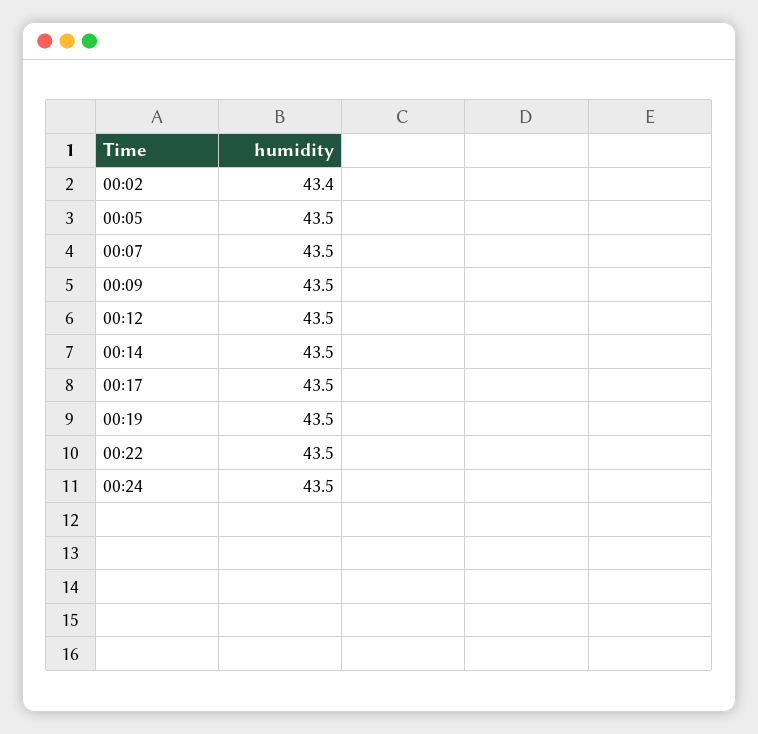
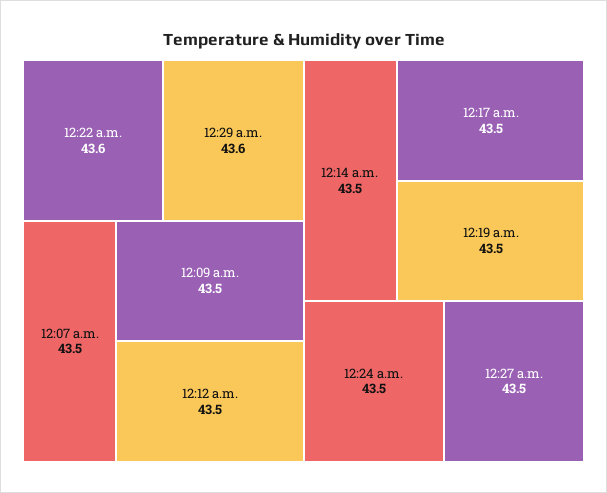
00:02: 43.4 -> none
00:05: 43.5 -> none
00:22: 43.5 -> 43.6
12:29 a.m.: none -> 43.6
12:27 a.m.: none -> 43.5

